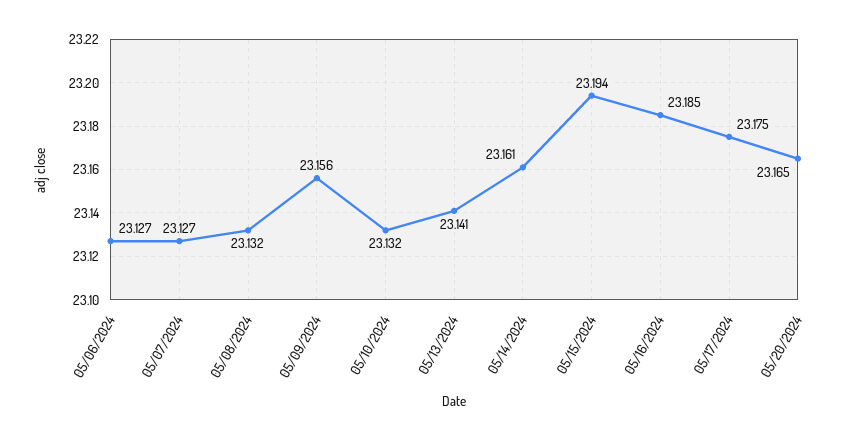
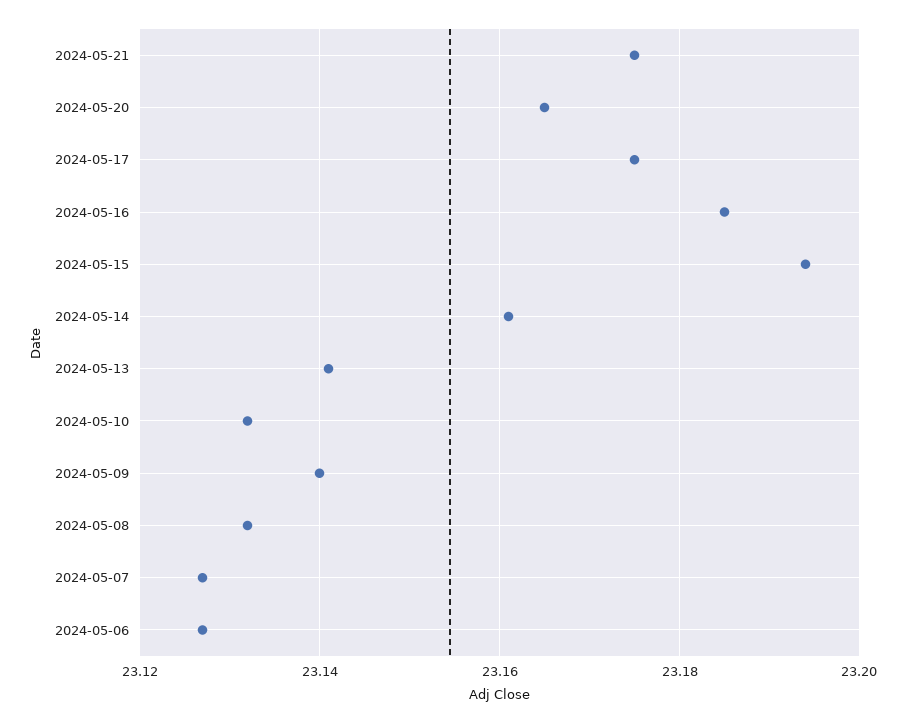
05/09/2024: 23.156 -> 23.14
2024-05-21: none -> 23.175

